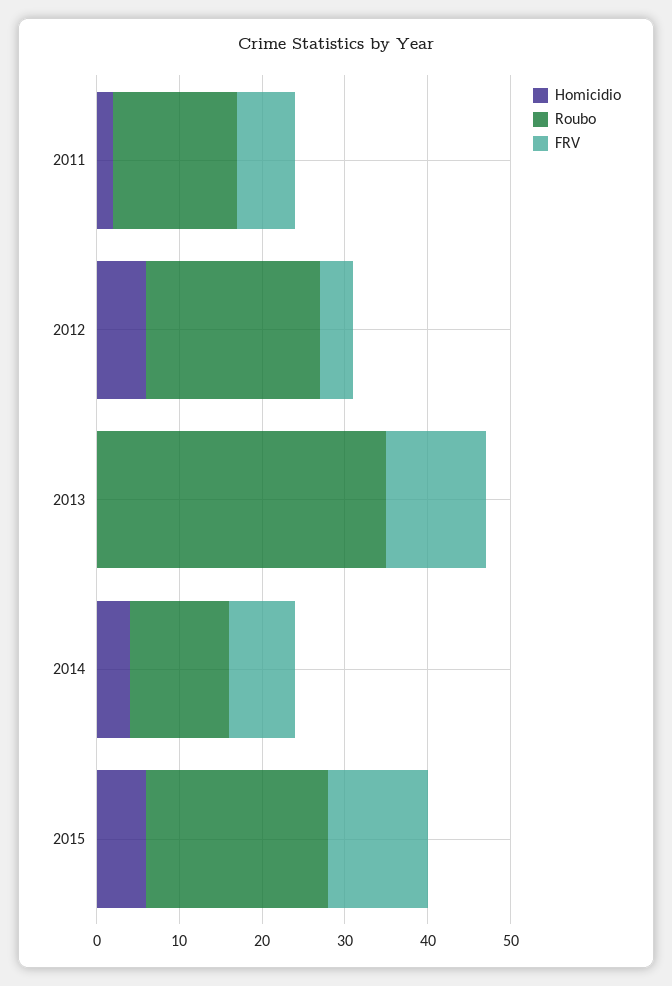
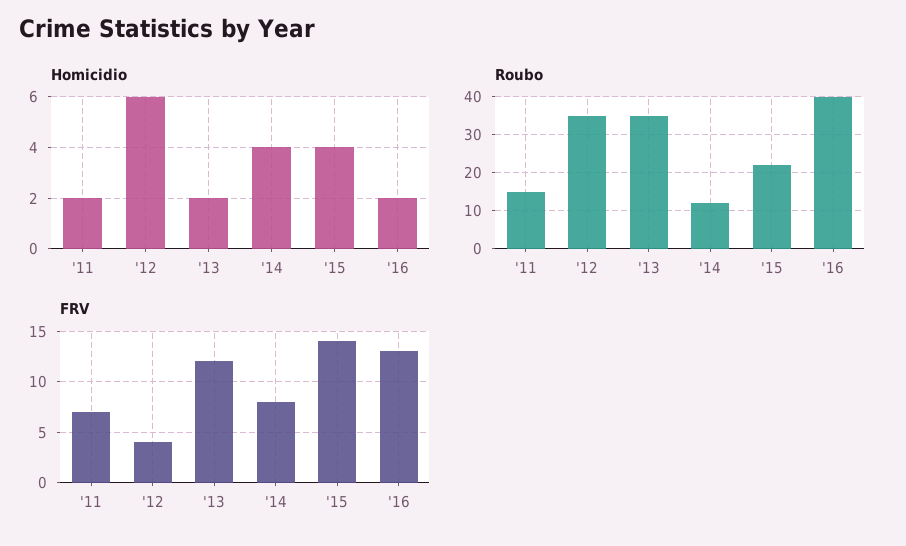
Roubo, 2012: 21 -> 35
Homicidio, 2013: 0 -> 2
Homicidio, 2015: 6 -> 4
FRV, 2015: 12 -> 14
Homicidio, '16: none -> 2
Roubo, '16: none -> 40
FRV, '16: none -> 13

